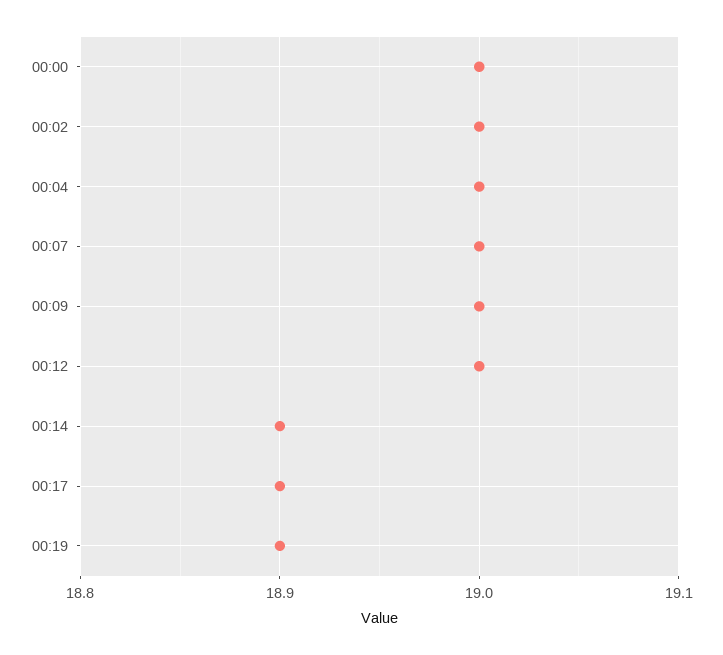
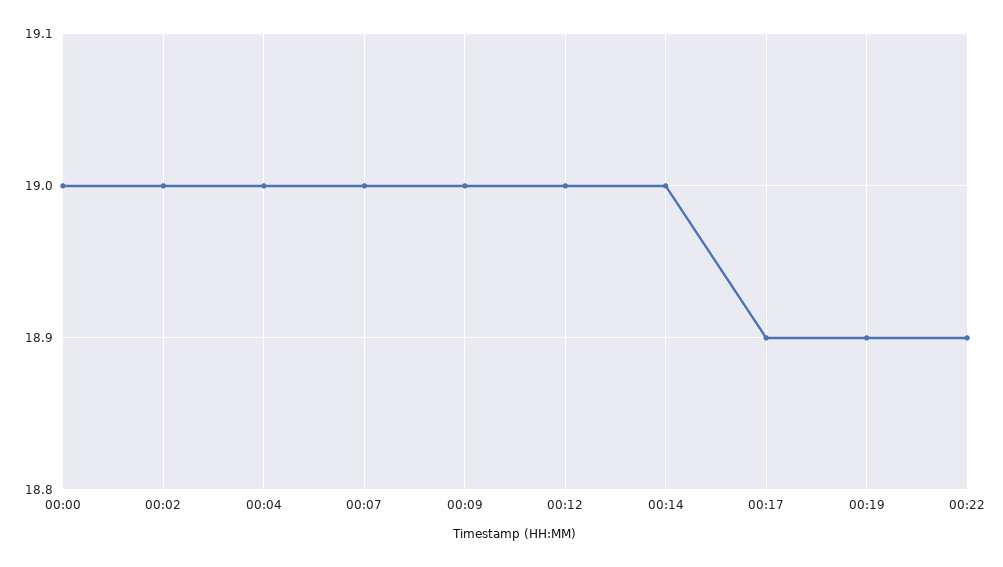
00:14: 18.9 -> 19
00:22: none -> 18.9

